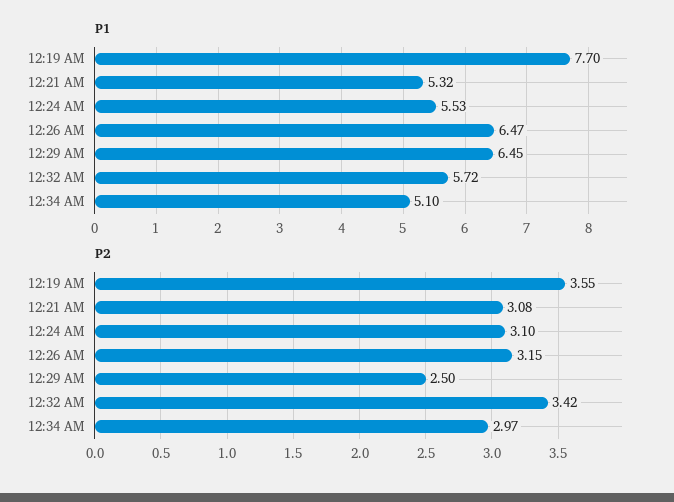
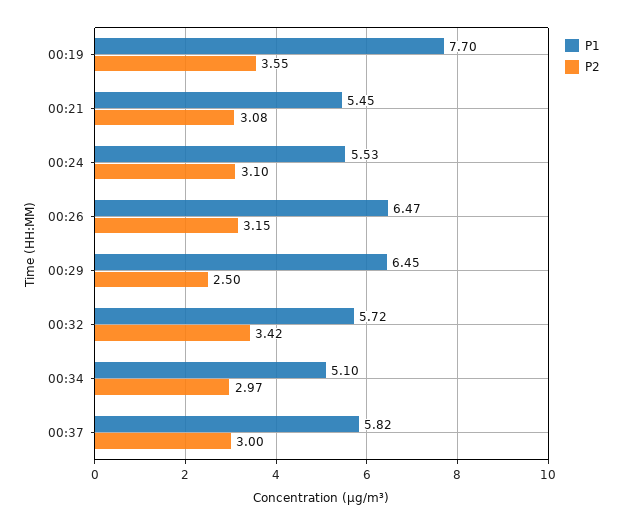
P1, 12:21 AM: 5.32 -> 5.45
P1, 00:37: none -> 5.82
P2, 00:37: none -> 3

